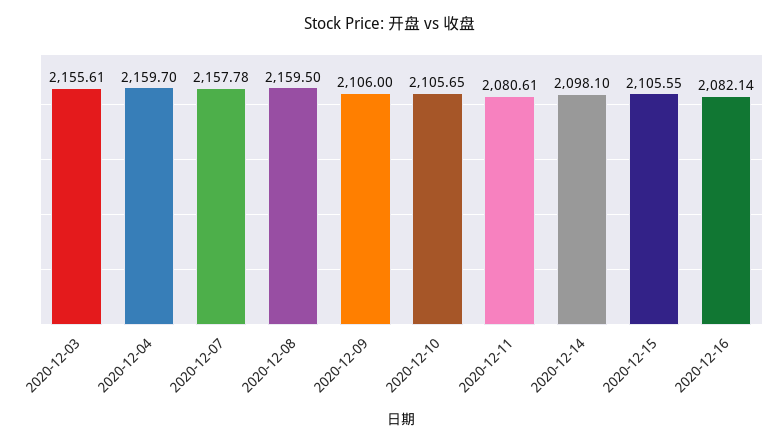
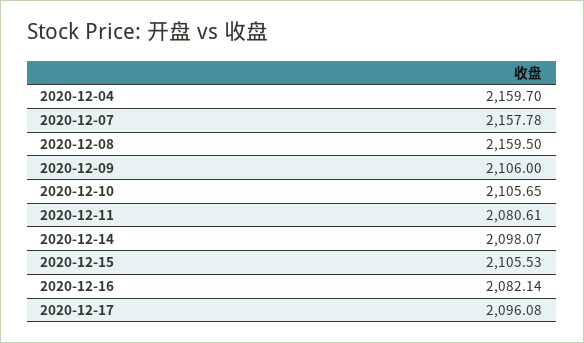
2020-12-03: 2155.61 -> none
2020-12-14: 2098.1 -> 2098.07
2020-12-15: 2105.55 -> 2105.53
2020-12-17: none -> 2096.08

